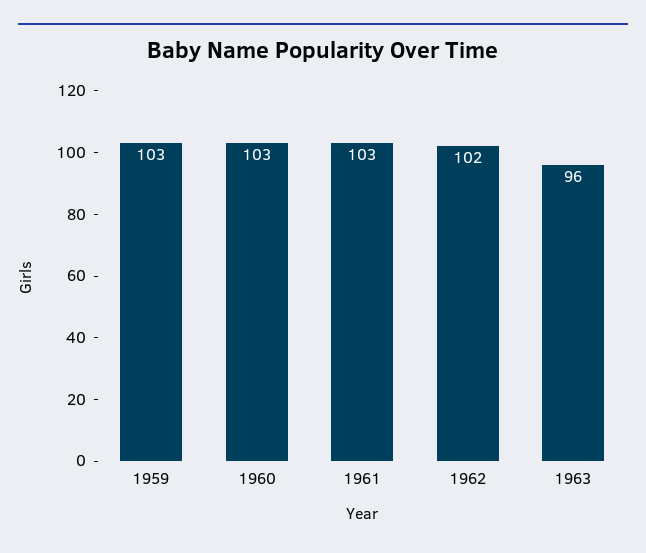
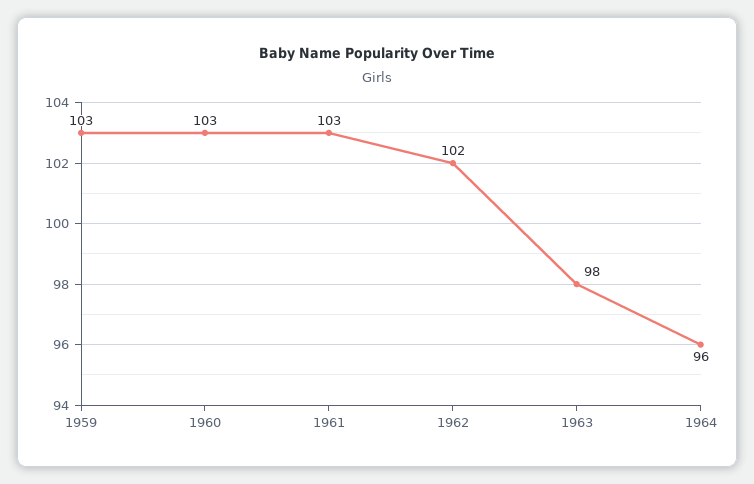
1963: 96 -> 98
1964: none -> 96

